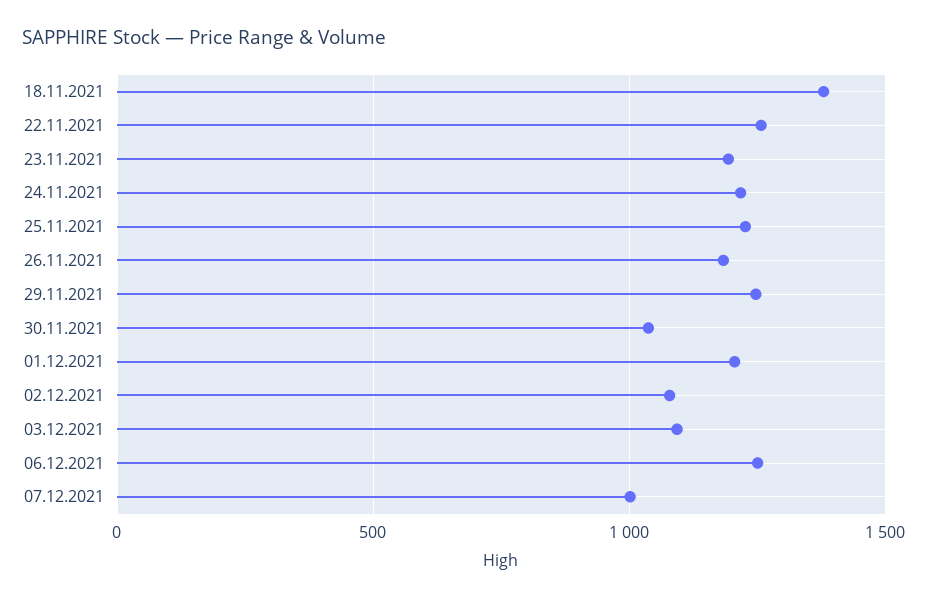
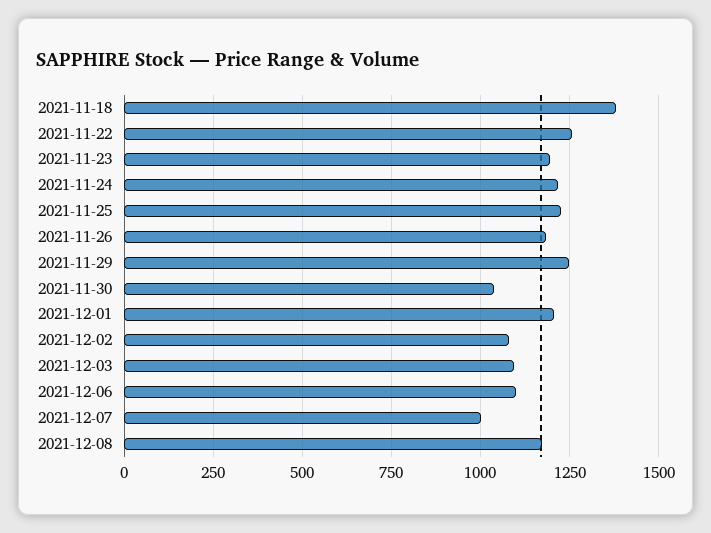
06.12.2021: 1250 -> 1100
2021-12-08: none -> 1175

